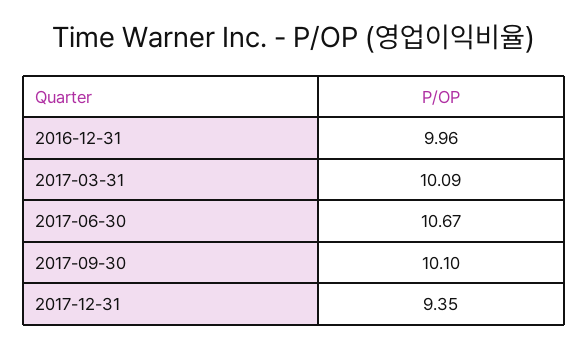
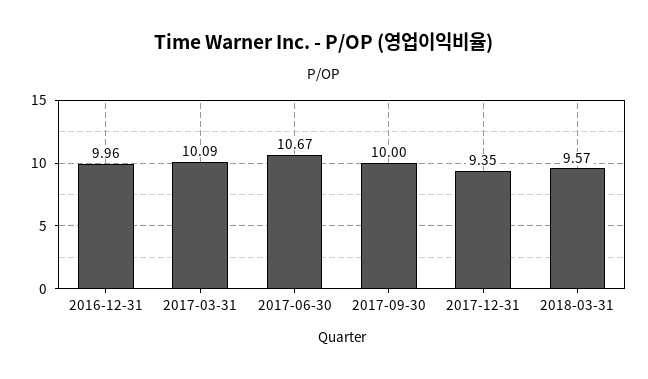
2017-09-30: 10.1 -> 10
2018-03-31: none -> 9.57

